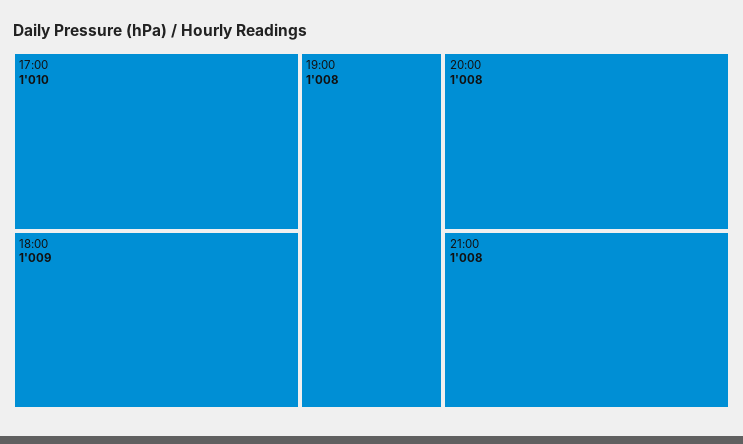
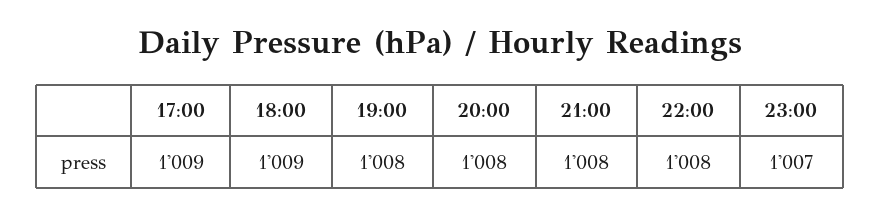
17:00: 1010 -> 1009
22:00: none -> 1008
23:00: none -> 1007

